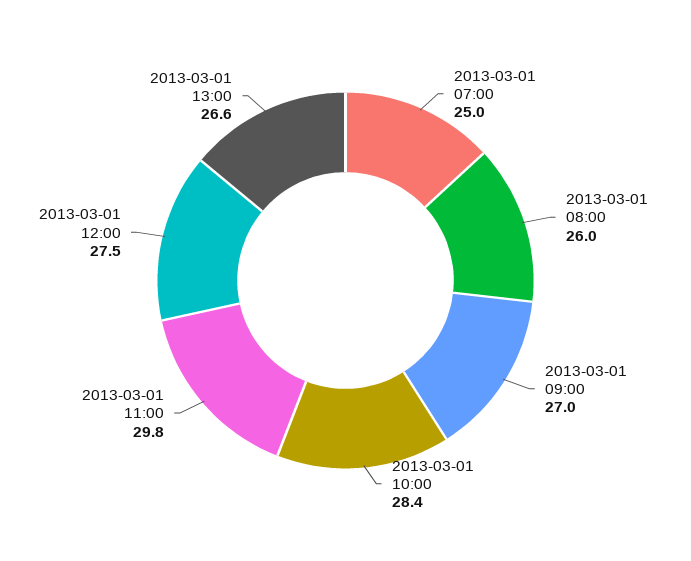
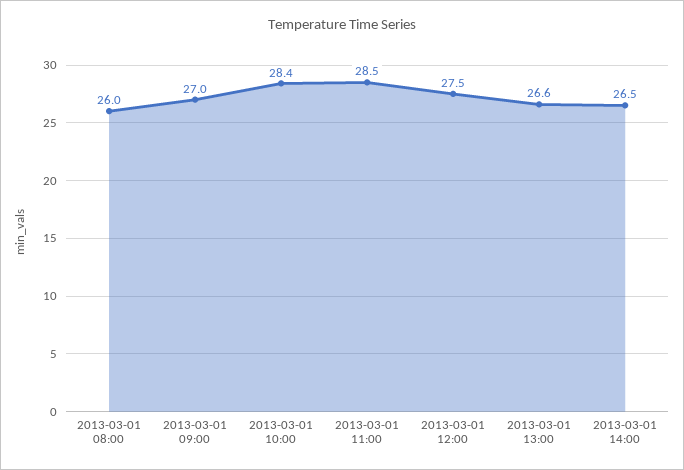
2013-03-01 07:00: 25 -> none
2013-03-01 11:00: 29.8 -> 28.5
2013-03-01 14:00: none -> 26.5

